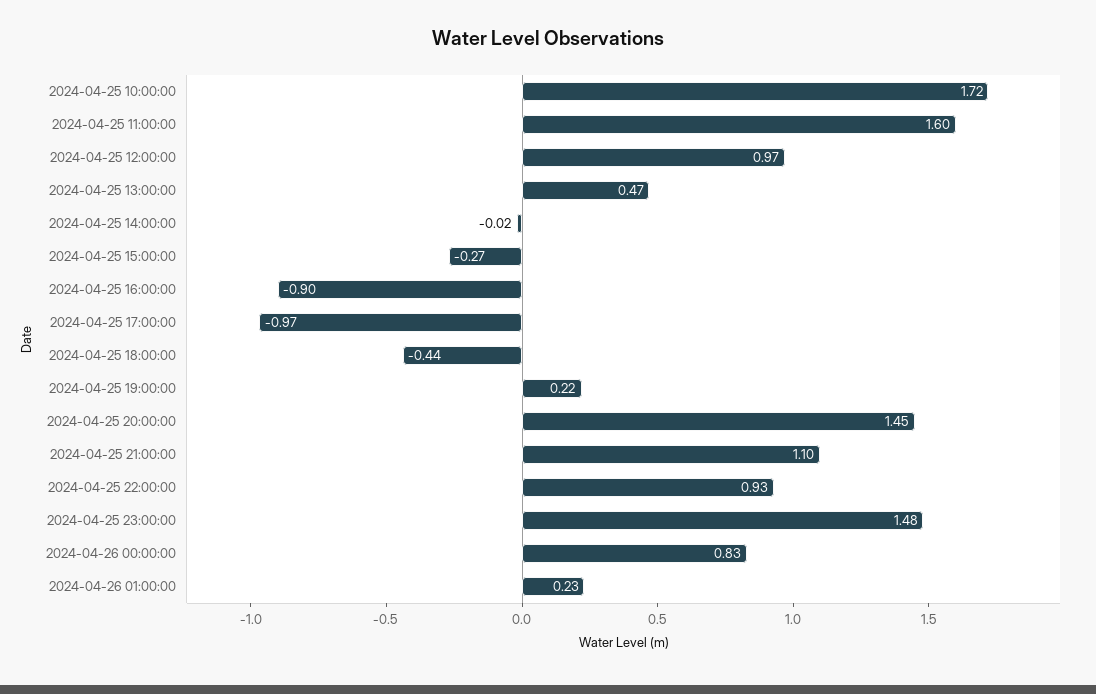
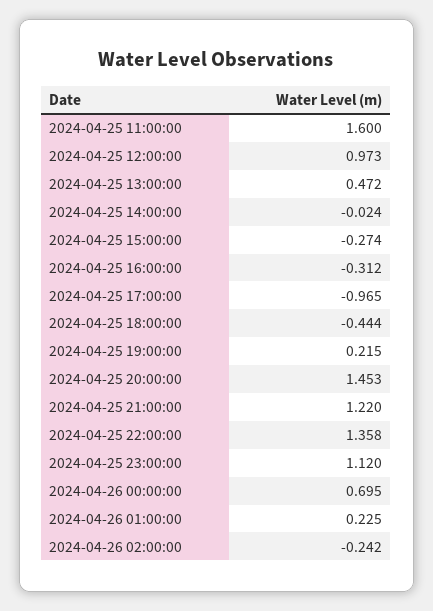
2024-04-25 10:00:00: 1.72 -> none
2024-04-25 16:00:00: -0.9 -> -0.312
2024-04-25 21:00:00: 1.1 -> 1.22
2024-04-25 22:00:00: 0.93 -> 1.358
2024-04-25 23:00:00: 1.48 -> 1.12
2024-04-26 00:00:00: 0.83 -> 0.695
2024-04-26 02:00:00: none -> -0.242

